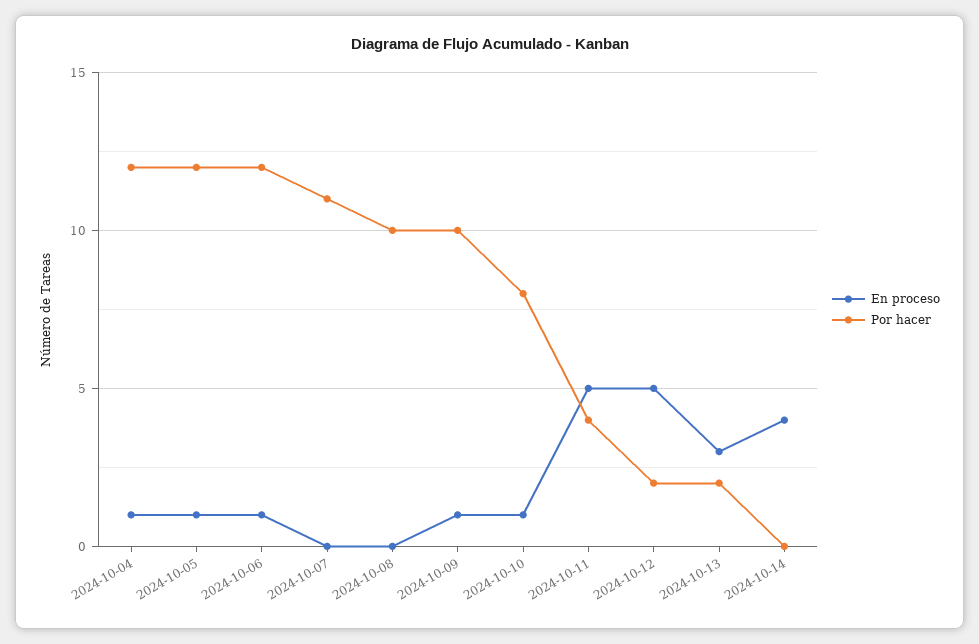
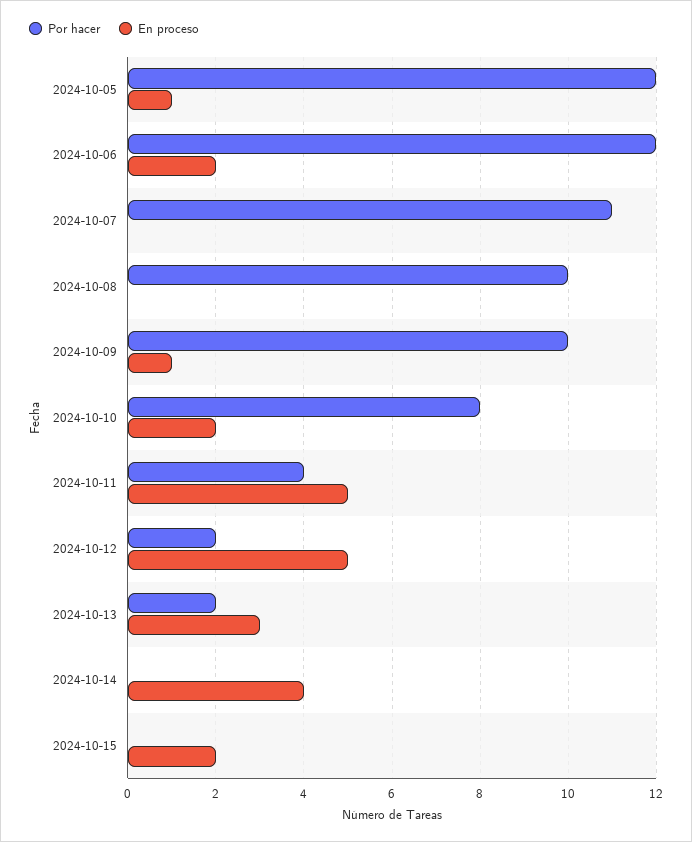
En proceso, 2024-10-04: 1 -> none
Por hacer, 2024-10-04: 12 -> none
En proceso, 2024-10-06: 1 -> 2
En proceso, 2024-10-10: 1 -> 2
Por hacer, 2024-10-15: none -> 0
En proceso, 2024-10-15: none -> 2

